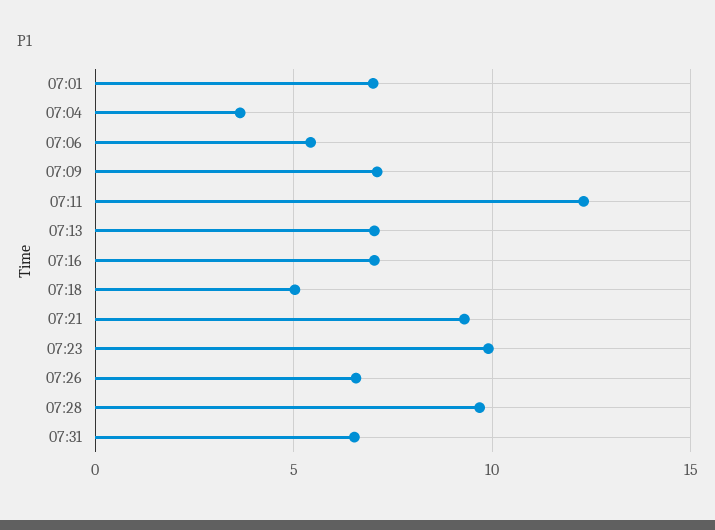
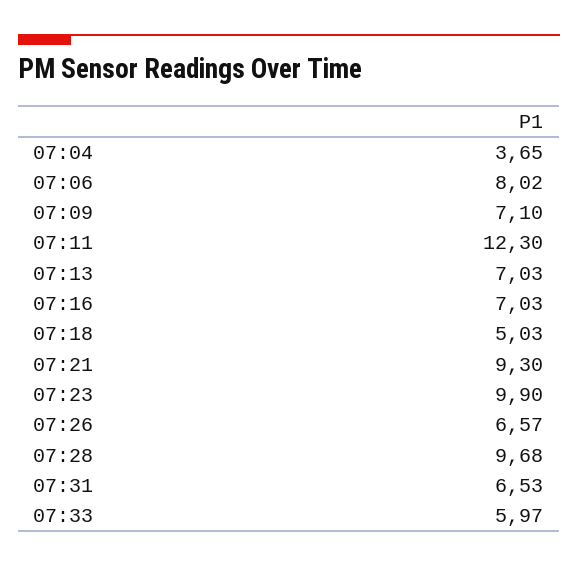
07:01: 7 -> none
07:06: 5.5 -> 8.02
07:33: none -> 5.97

